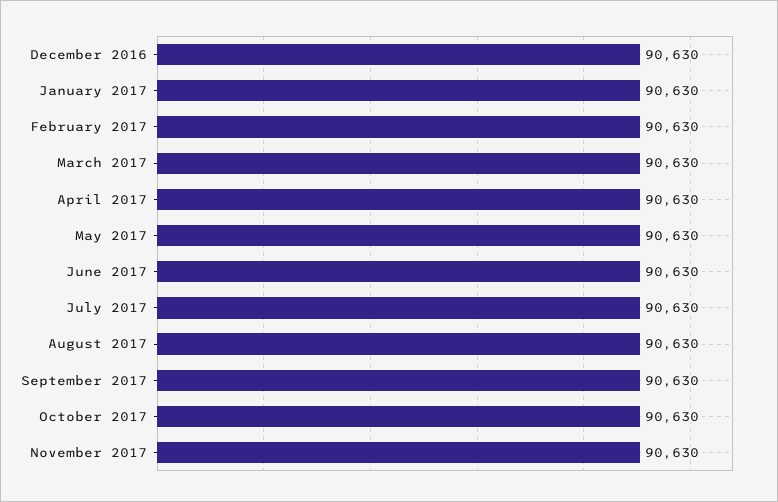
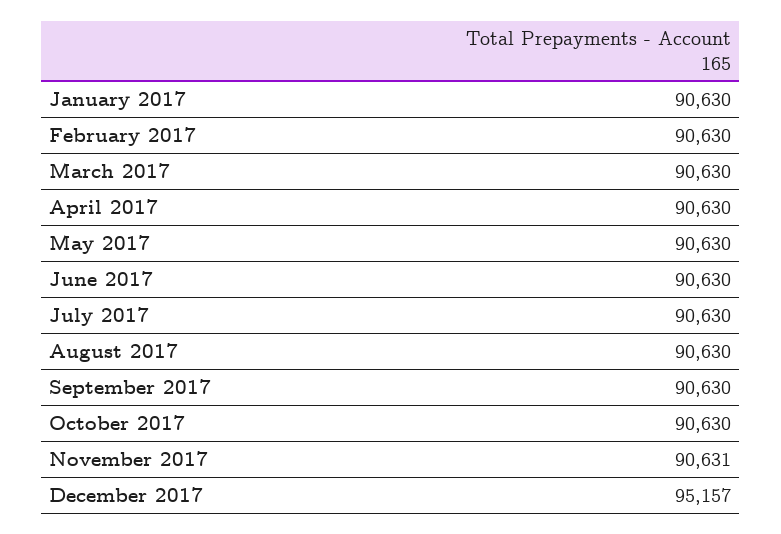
December 2016: 90630 -> none
November 2017: 90630 -> 90631
December 2017: none -> 95157

